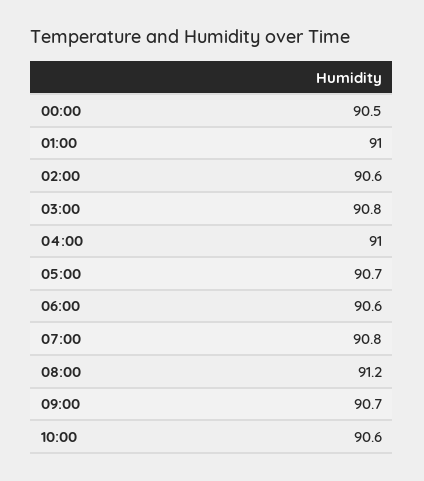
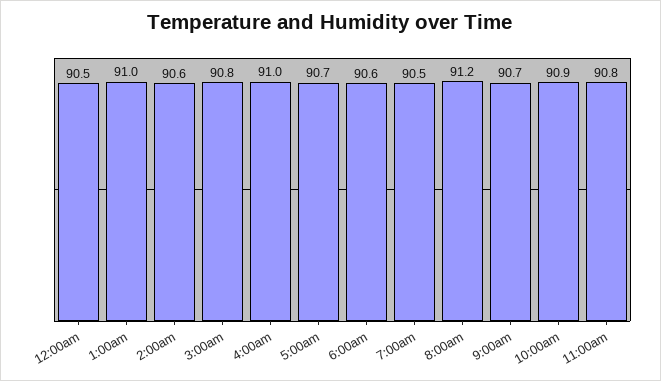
07:00: 90.8 -> 90.5
10:00: 90.6 -> 90.9
11:00am: none -> 90.8

